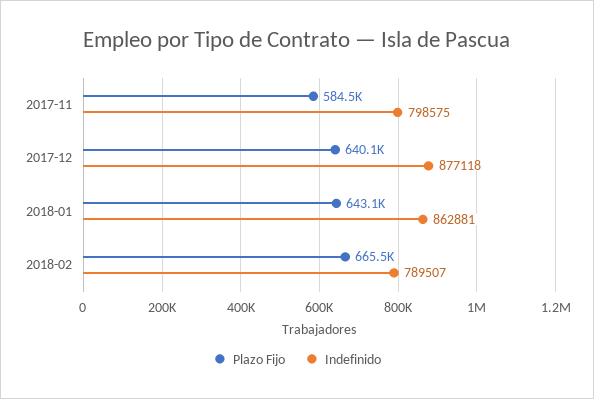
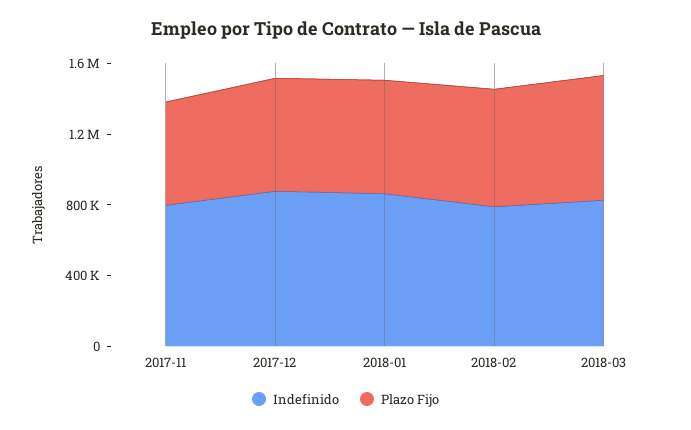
Indefinido, 2018-03: none -> 800000
Plazo Fijo, 2018-03: none -> 700000

